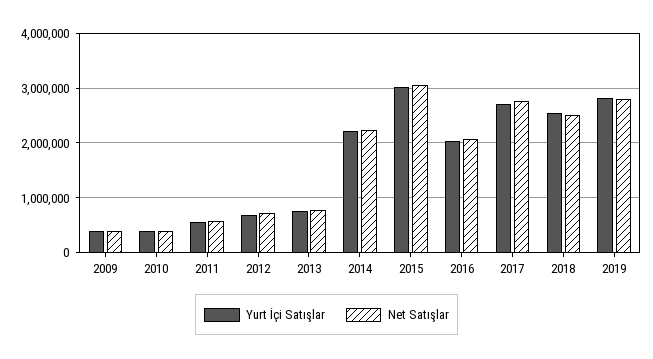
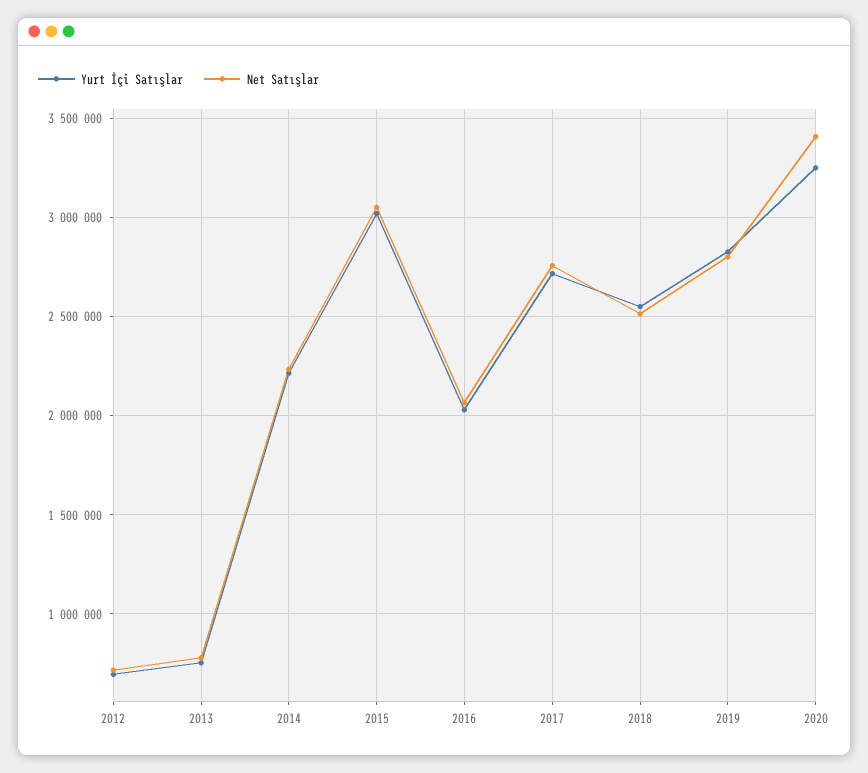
Yurt İçi Satışlar, 2009: 400000 -> none
Net Satışlar, 2009: 400000 -> none
Yurt İçi Satışlar, 2010: 400000 -> none
Net Satışlar, 2010: 400000 -> none
Yurt İçi Satışlar, 2011: 600000 -> none
Net Satışlar, 2011: 600000 -> none
Yurt İçi Satışlar, 2020: none -> 3250000
Net Satışlar, 2020: none -> 3400000

